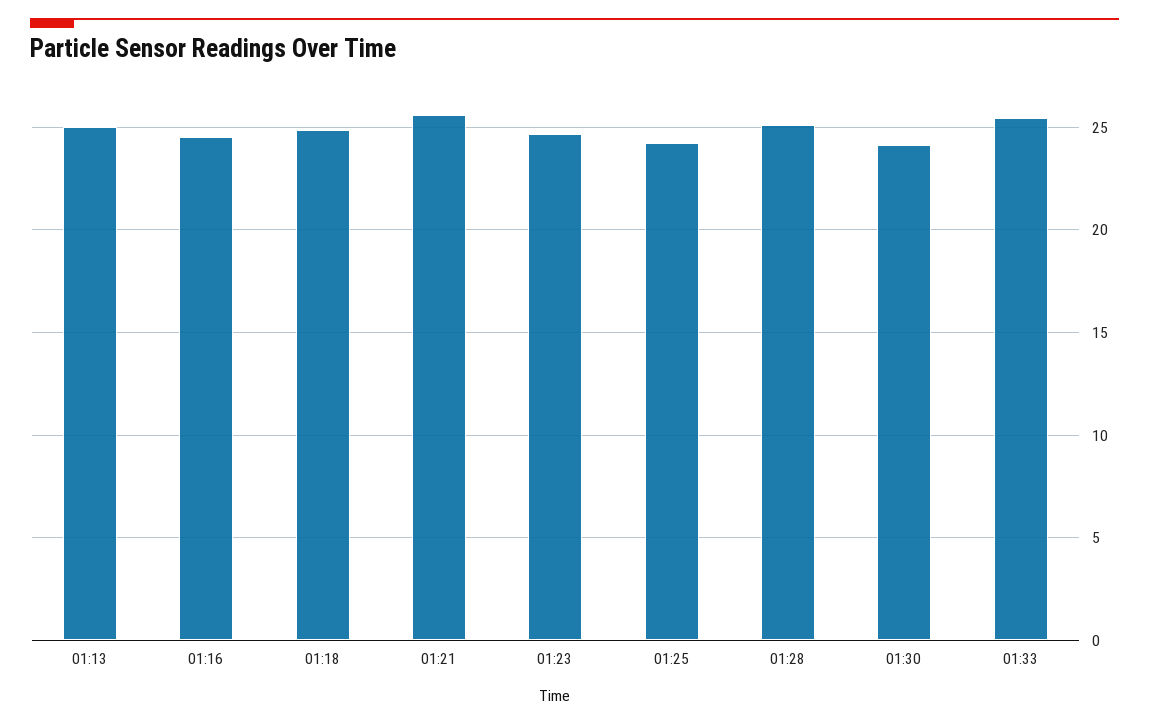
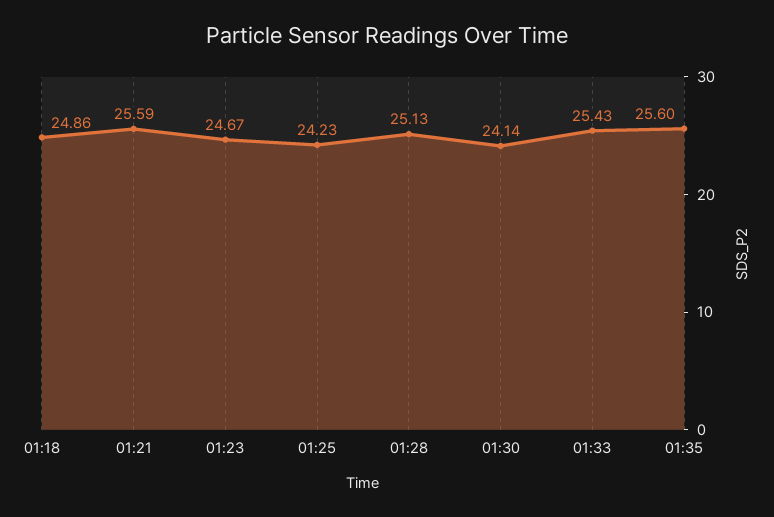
01:13: 25 -> none
01:16: 24.5 -> none
01:35: none -> 25.6

